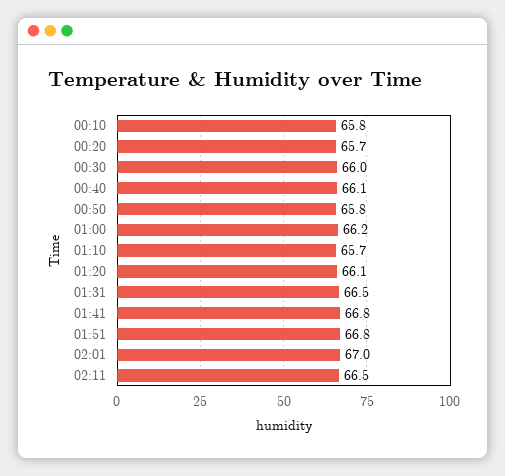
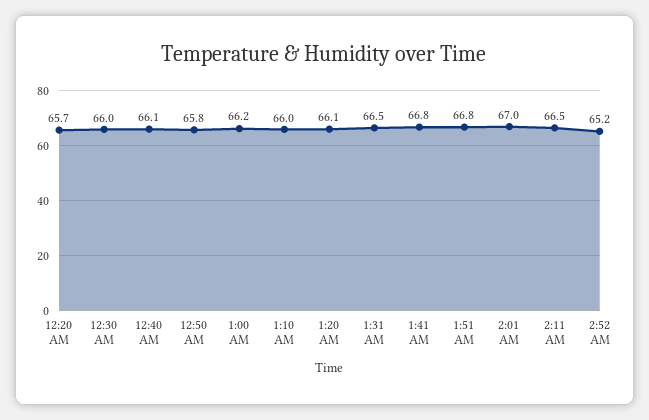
00:10: 65.8 -> none
01:10: 65.7 -> 66
2:52 AM: none -> 65.2

